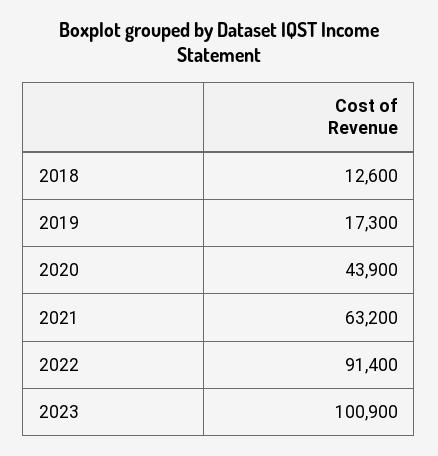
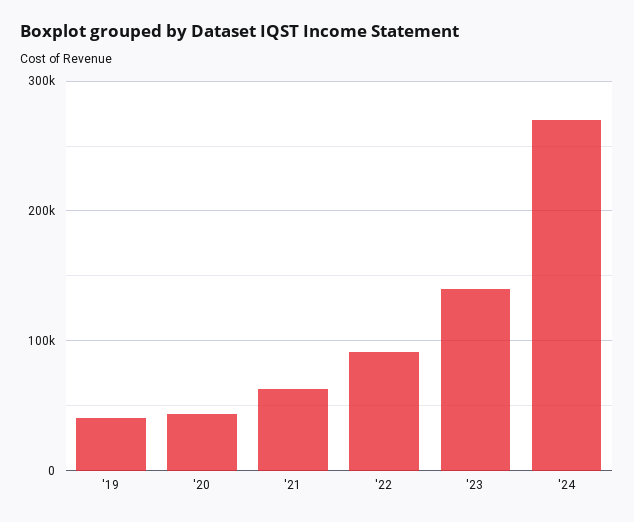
2018: 12600 -> none
2019: 17300 -> 40000
2023: 100900 -> 140000
'24: none -> 270000

